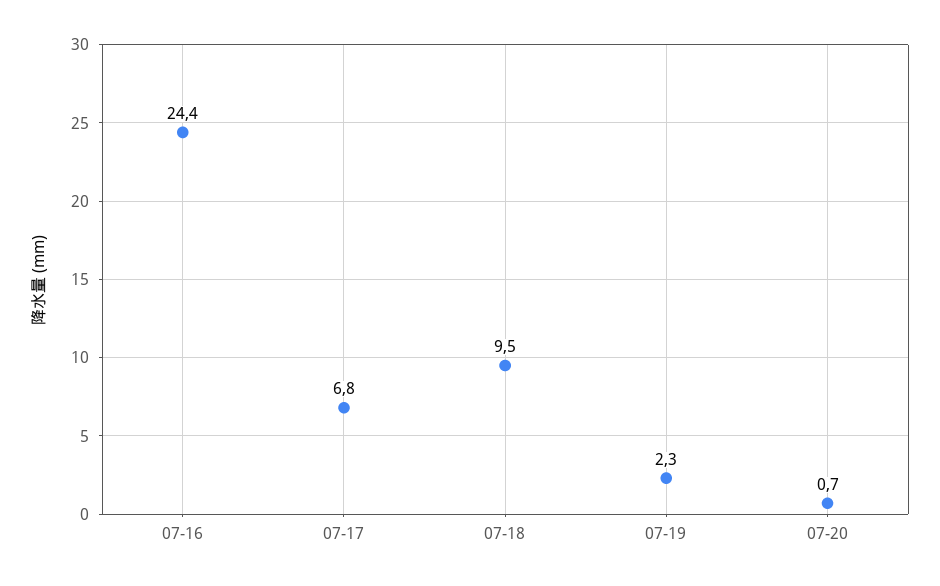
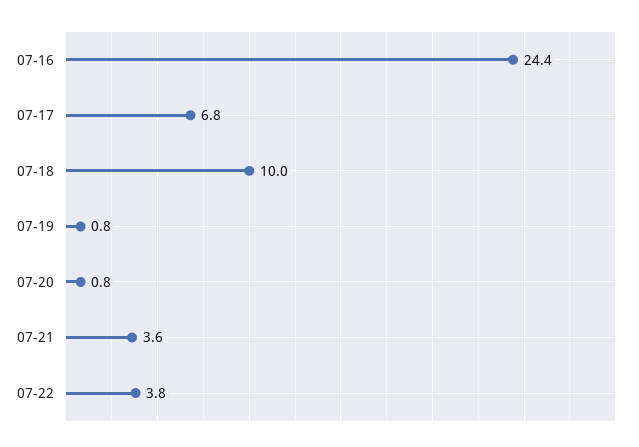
07-18: 9.5 -> 10
07-19: 2.3 -> 0.8
07-20: 0.7 -> 0.8
07-21: none -> 3.6
07-22: none -> 3.8

